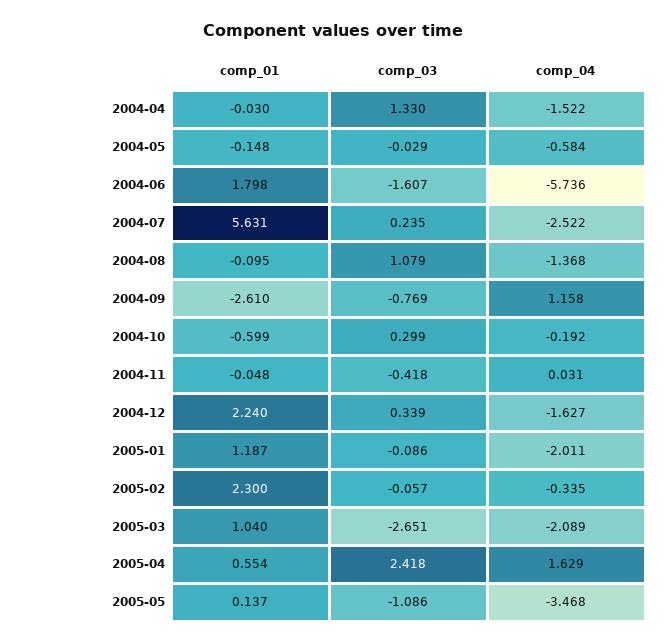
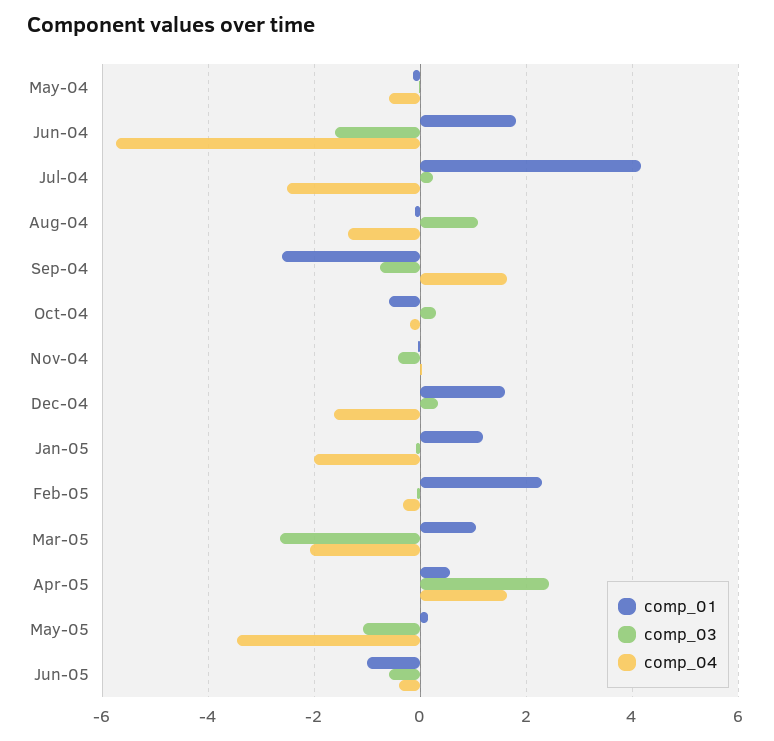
comp_01, 2004-04: -0.03 -> none
comp_03, 2004-04: 1.33 -> none
comp_04, 2004-04: -1.522 -> none
comp_01, 2004-07: 5.631 -> 4.2
comp_04, 2004-09: 1.158 -> 1.6
comp_01, 2004-12: 2.24 -> 1.6
comp_01, Jun-05: none -> -1
comp_03, Jun-05: none -> -0.6
comp_04, Jun-05: none -> -0.4

